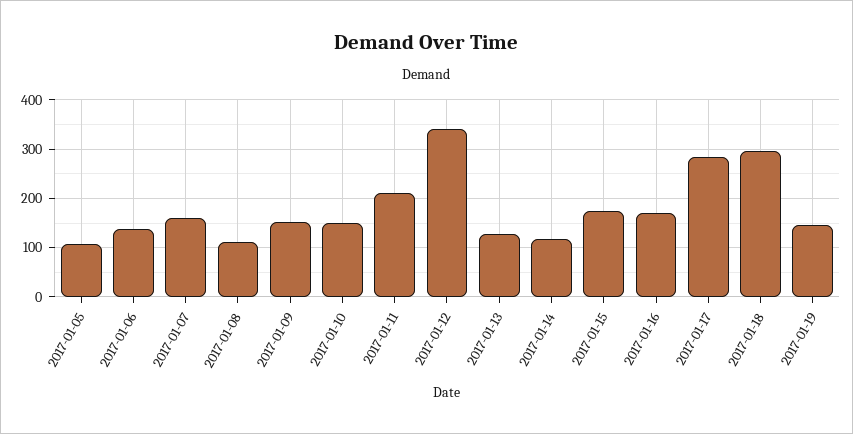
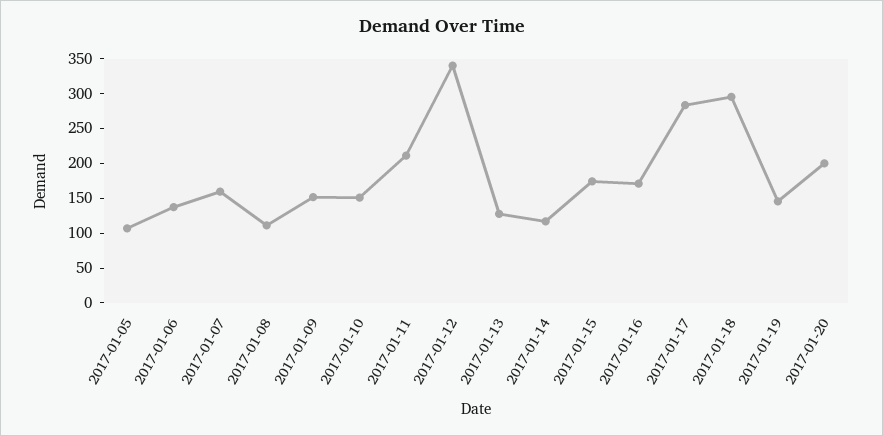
2017-01-20: none -> 200

